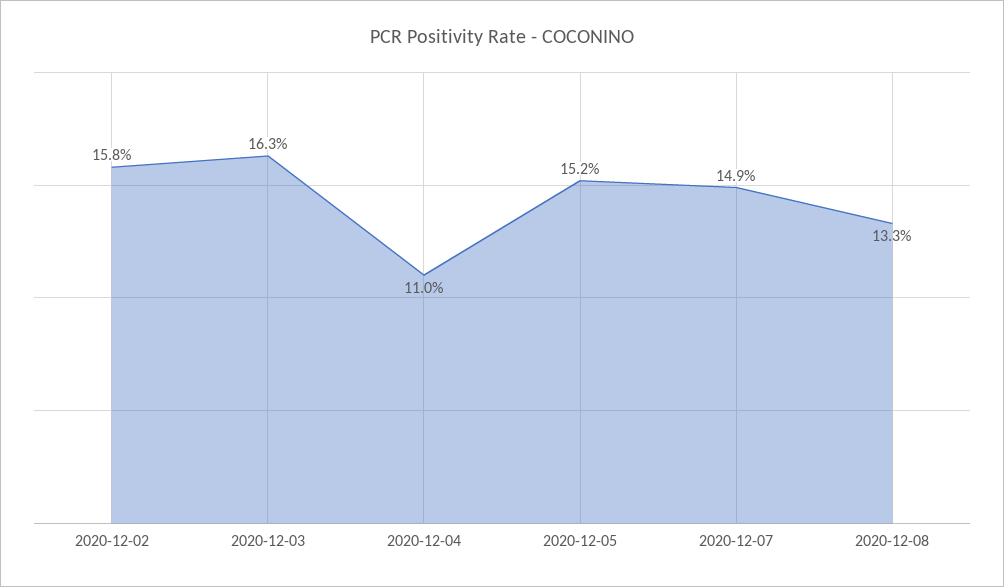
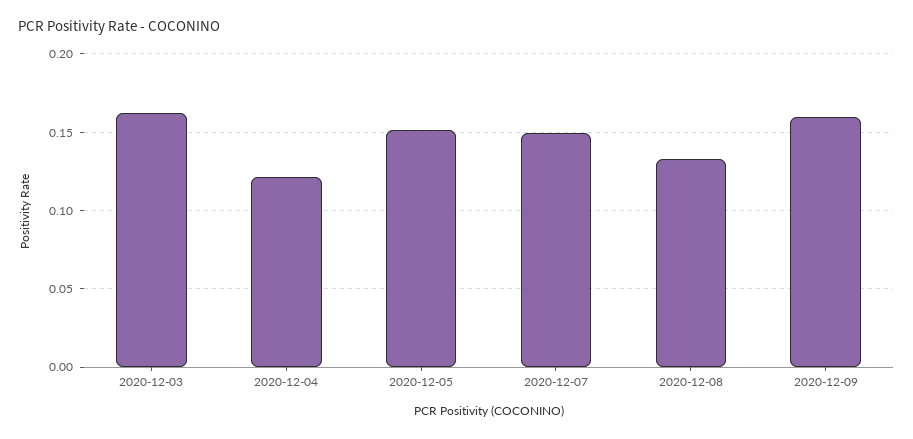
2020-12-02: 0.158 -> none
2020-12-04: 0.11 -> 0.12
2020-12-09: none -> 0.16

